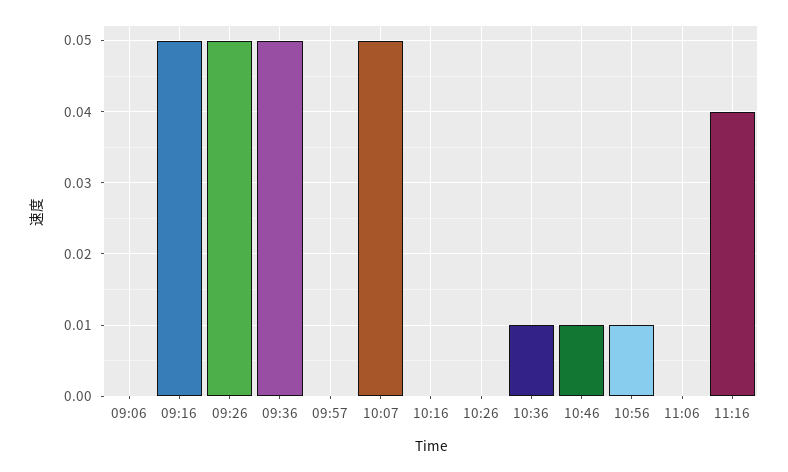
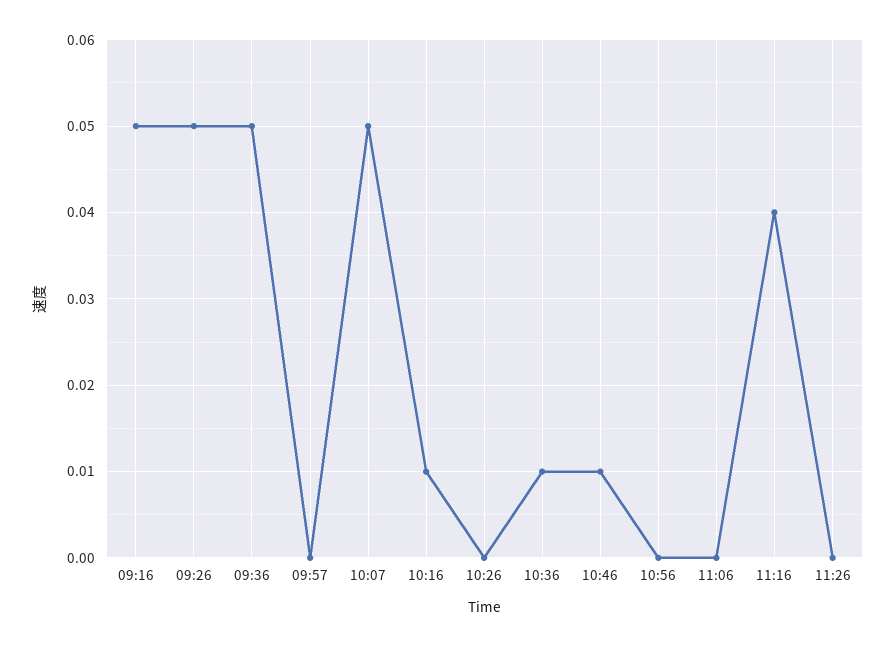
09:06: 0 -> none
10:16: 0 -> 0.01
10:56: 0.01 -> 0
11:26: none -> 0

